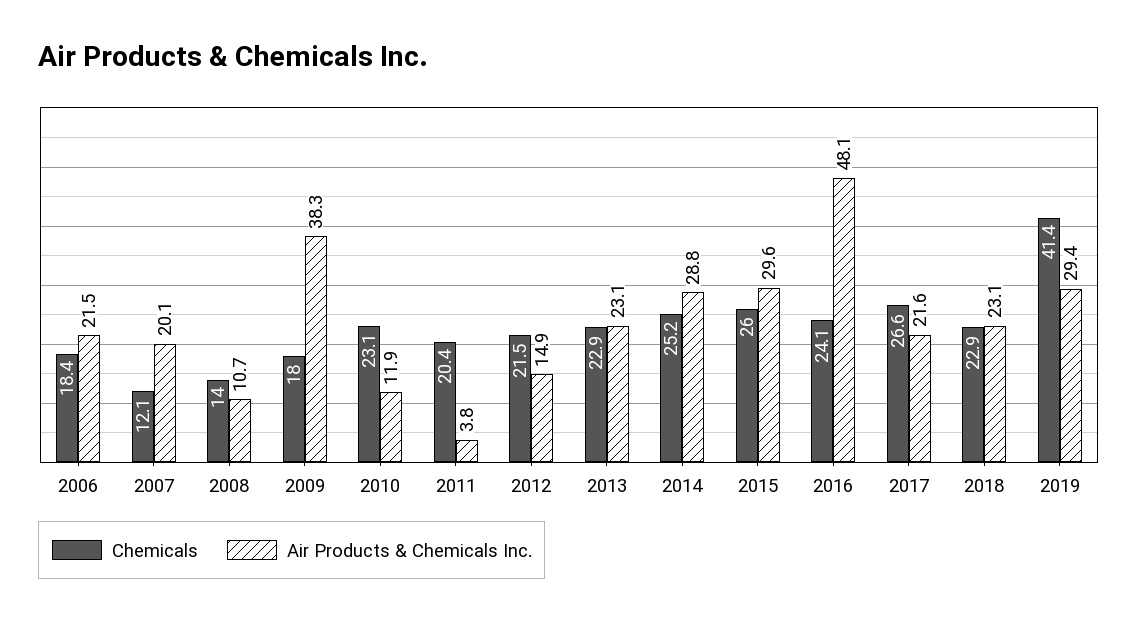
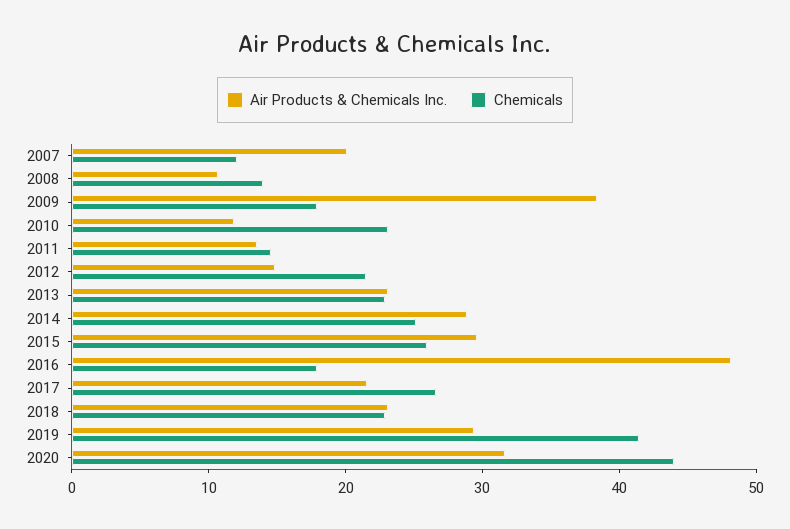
Chemicals, 2006: 18.4 -> none
Air Products & Chemicals Inc., 2006: 21.5 -> none
Chemicals, 2011: 20.4 -> 14
Air Products & Chemicals Inc., 2011: 3.8 -> 14
Chemicals, 2016: 24.1 -> 18
Air Products & Chemicals Inc., 2020: none -> 32
Chemicals, 2020: none -> 44

